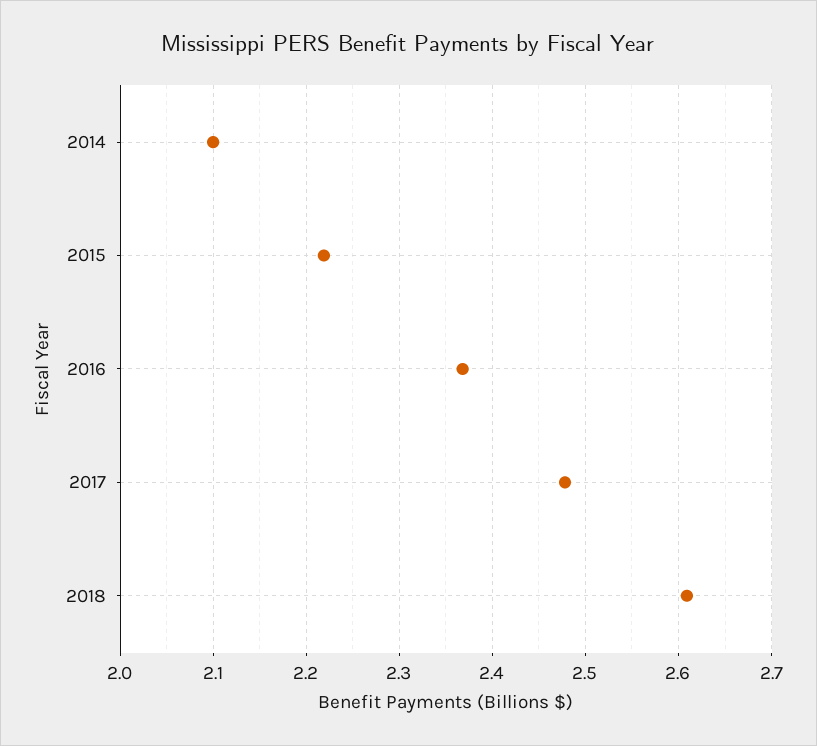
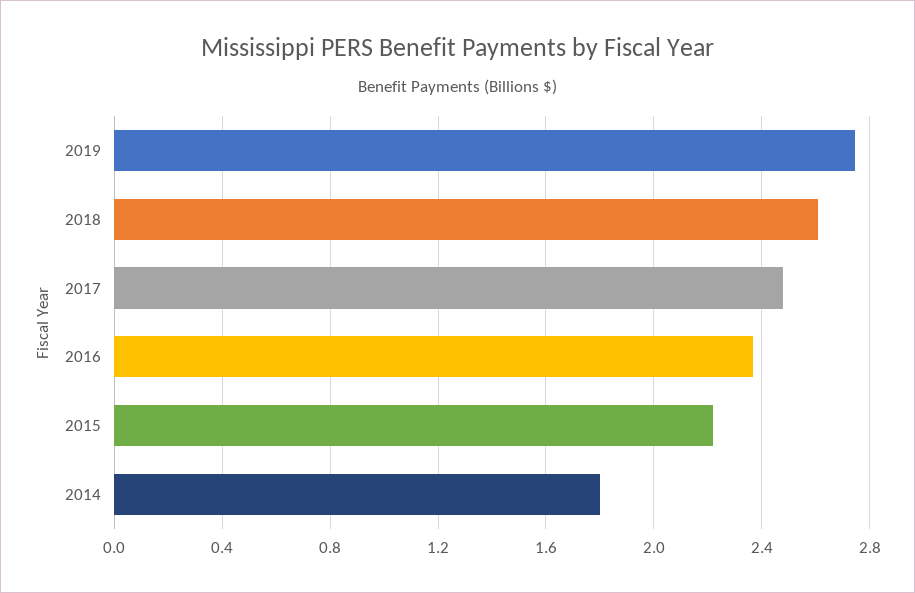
2014: 2.1 -> 1.8
2019: none -> 2.75

